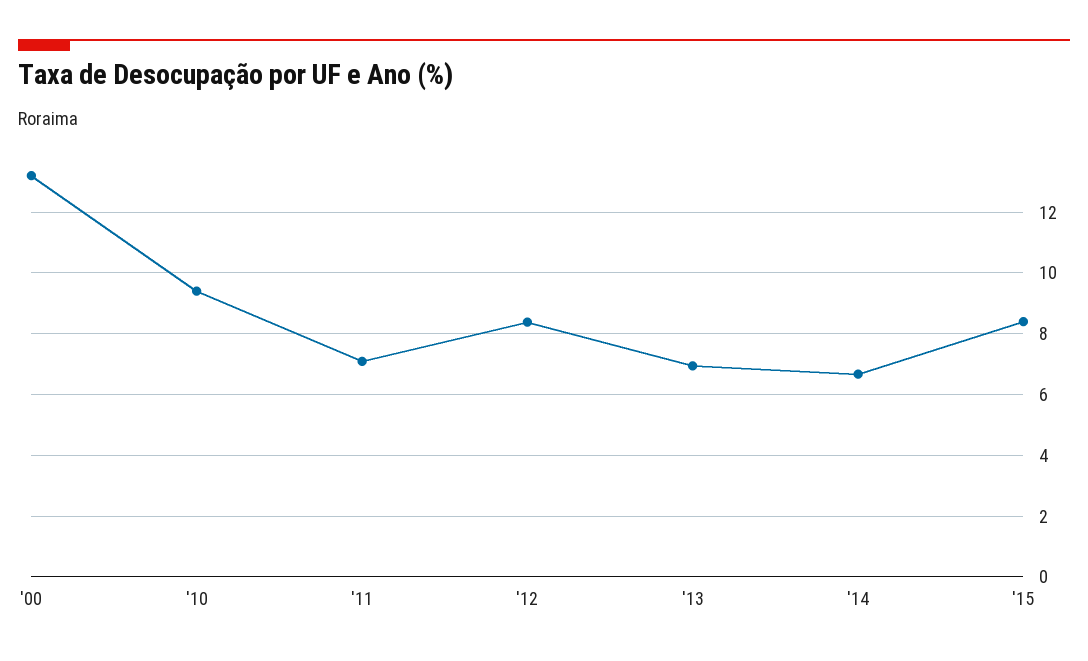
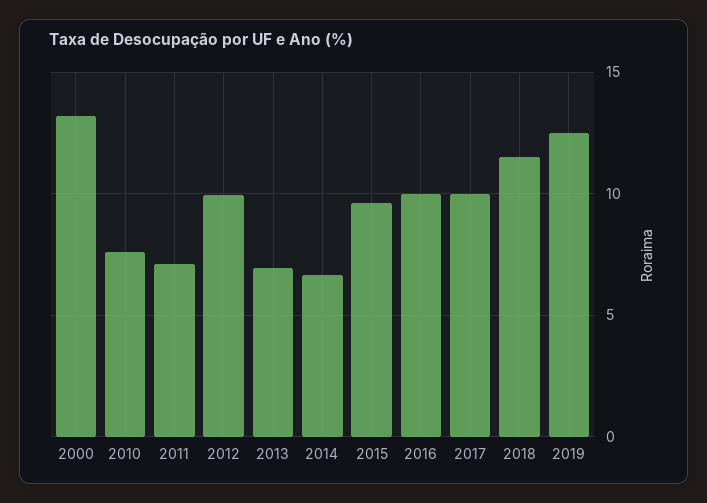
'10: 9.4 -> 7.5
'12: 8.4 -> 10
'15: 8.4 -> 9.5
2016: none -> 10
2017: none -> 10
2018: none -> 11.5
2019: none -> 12.5

